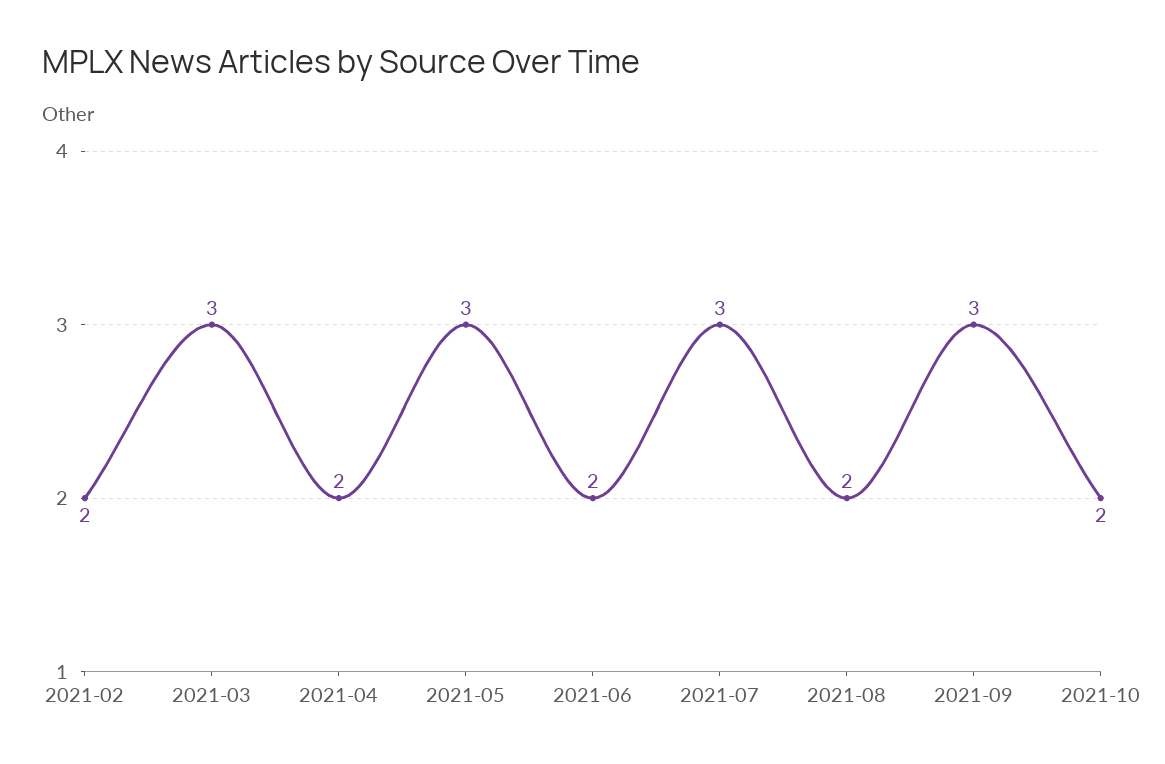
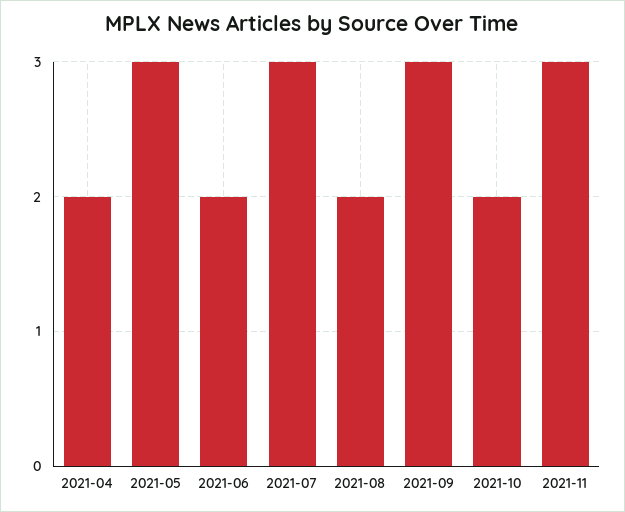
2021-02: 2 -> none
2021-03: 3 -> none
2021-11: none -> 3

